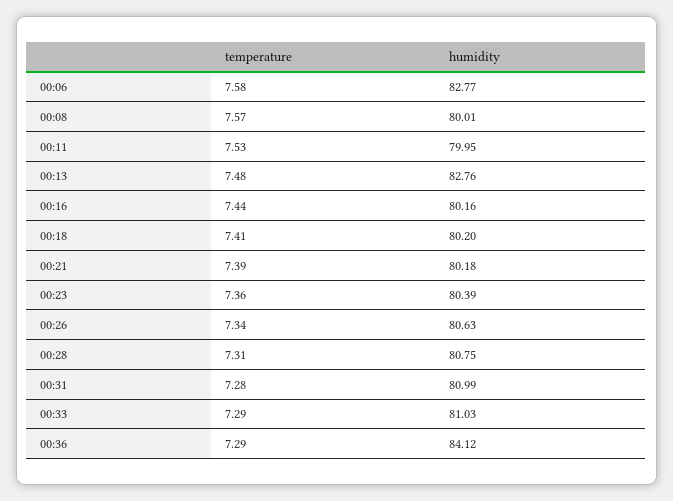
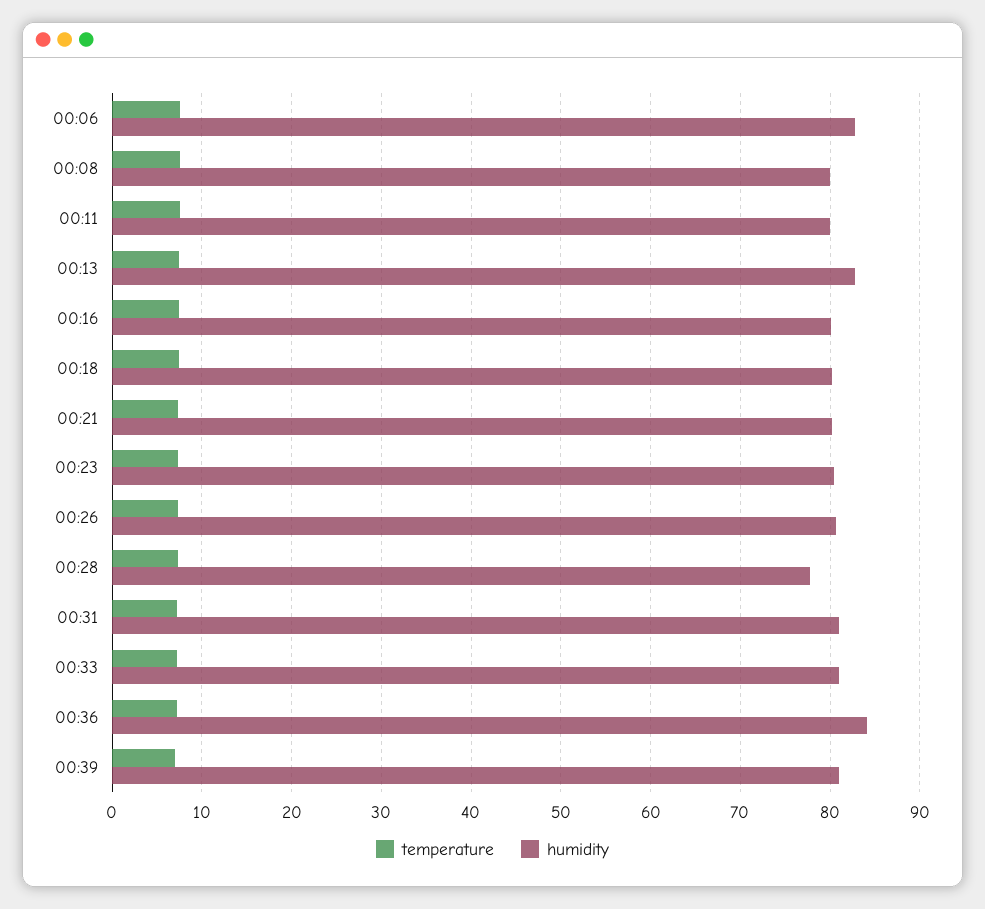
humidity, 00:28: 80.75 -> 78
temperature, 00:39: none -> 7
humidity, 00:39: none -> 81

